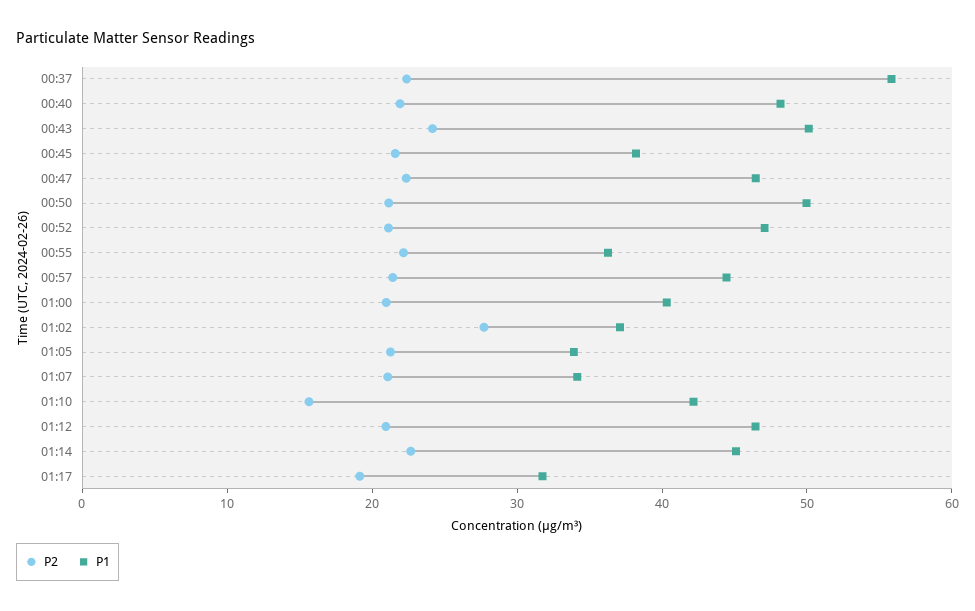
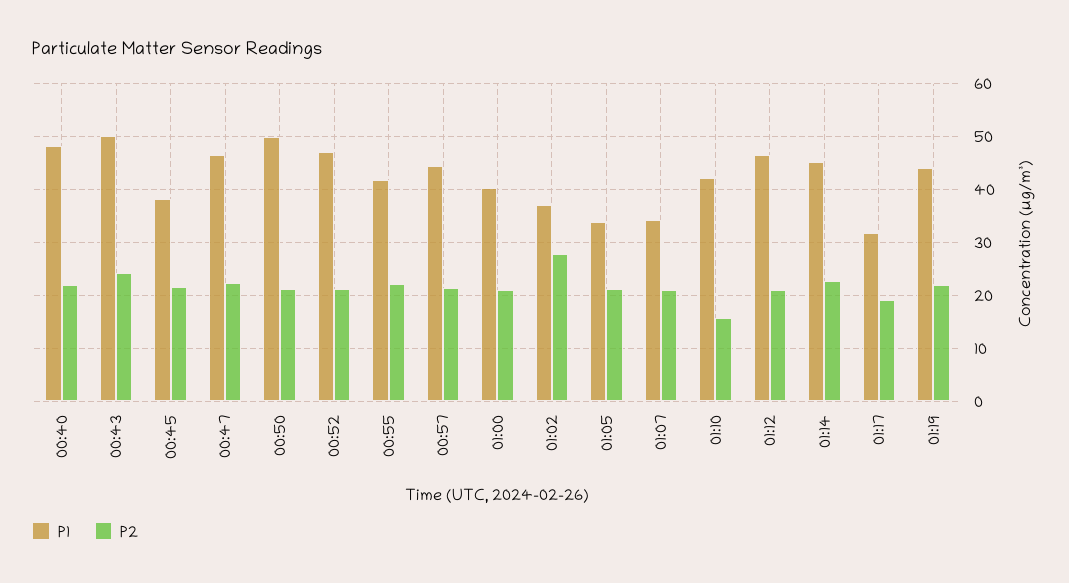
P2, 00:37: 22 -> none
P1, 00:37: 56 -> none
P1, 00:55: 36 -> 42
P1, 01:19: none -> 44
P2, 01:19: none -> 22

